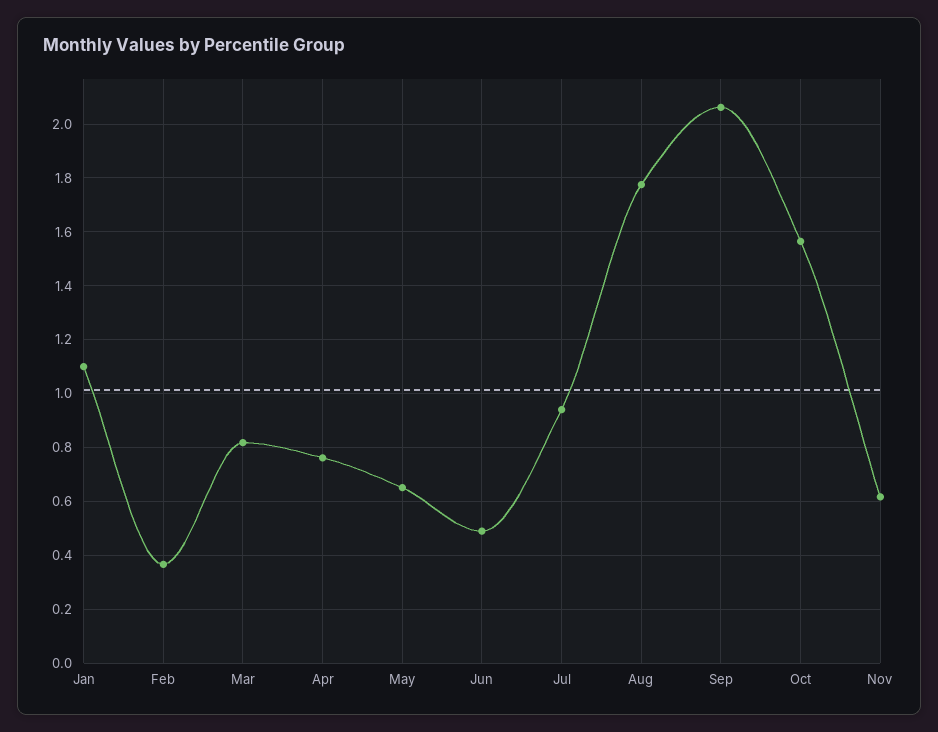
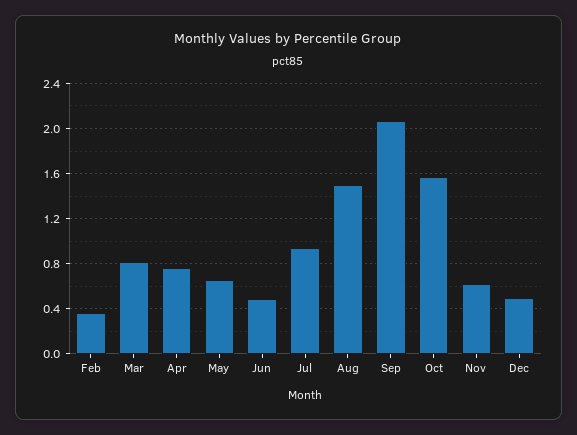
Jan: 1.1 -> none
Aug: 1.775 -> 1.5
Dec: none -> 0.5

